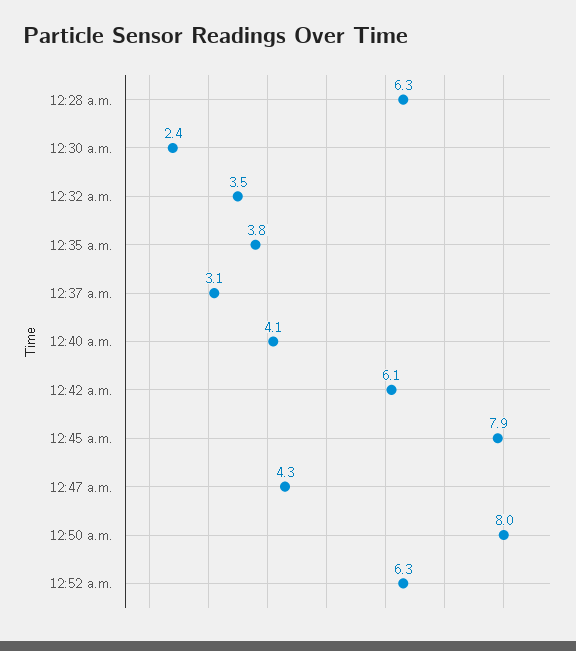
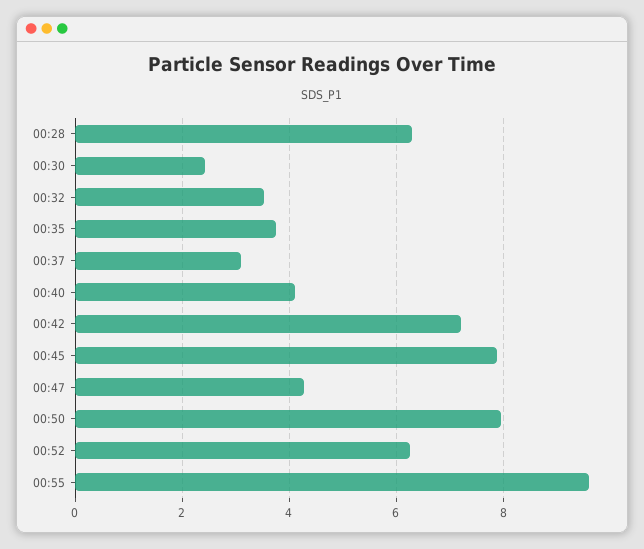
12:42 a.m.: 6.1 -> 7.2
00:55: none -> 9.6

